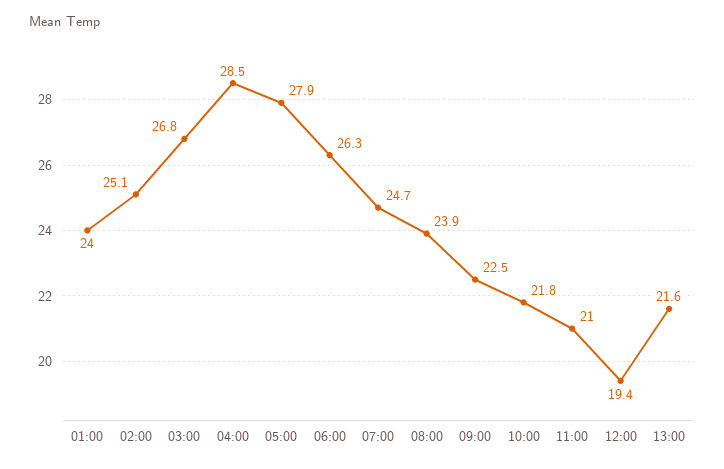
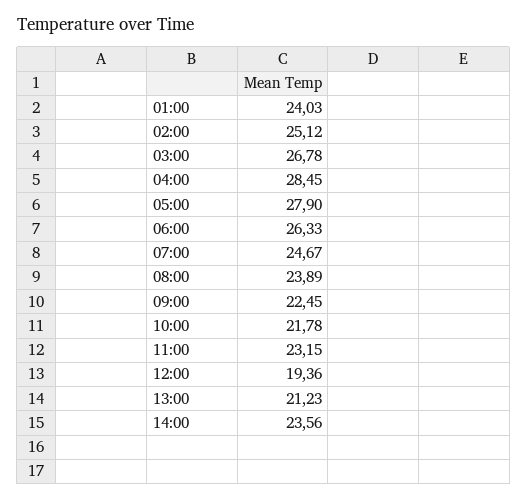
11:00: 21 -> 23.15
13:00: 21.6 -> 21.23
14:00: none -> 23.56

